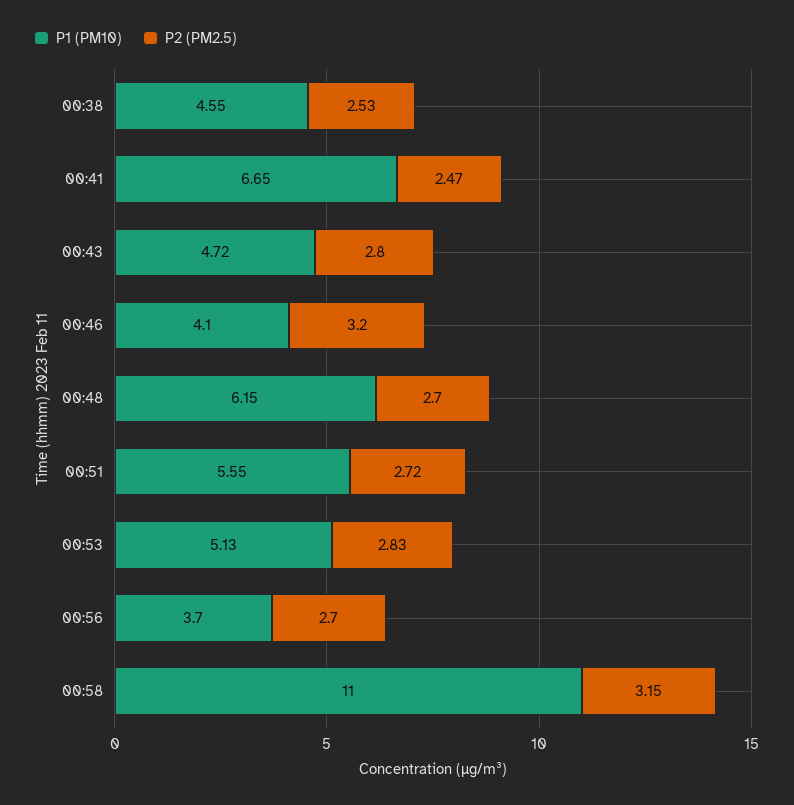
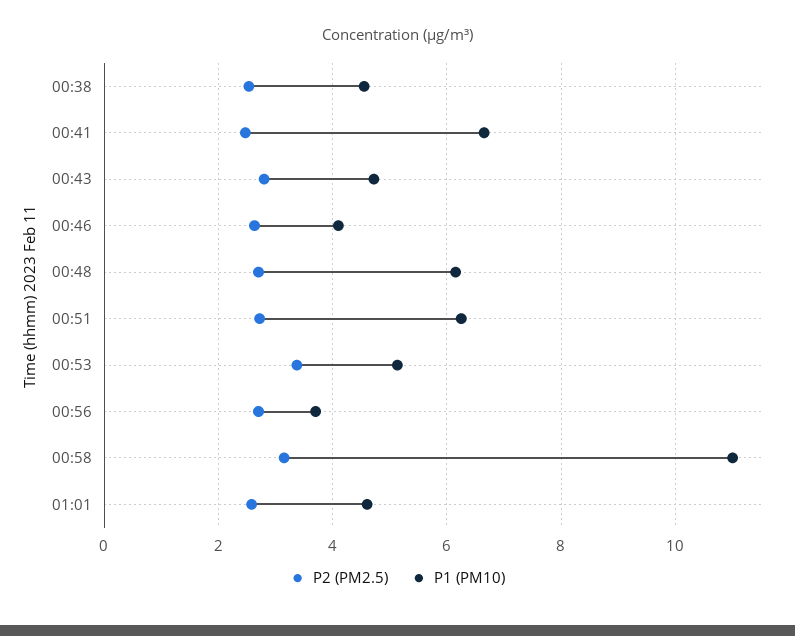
P2 (PM2.5), 00:46: 3.2 -> 2.6
P1 (PM10), 00:51: 5.55 -> 6.2
P2 (PM2.5), 00:53: 2.83 -> 3.4
P2 (PM2.5), 01:01: none -> 2.6
P1 (PM10), 01:01: none -> 4.6

